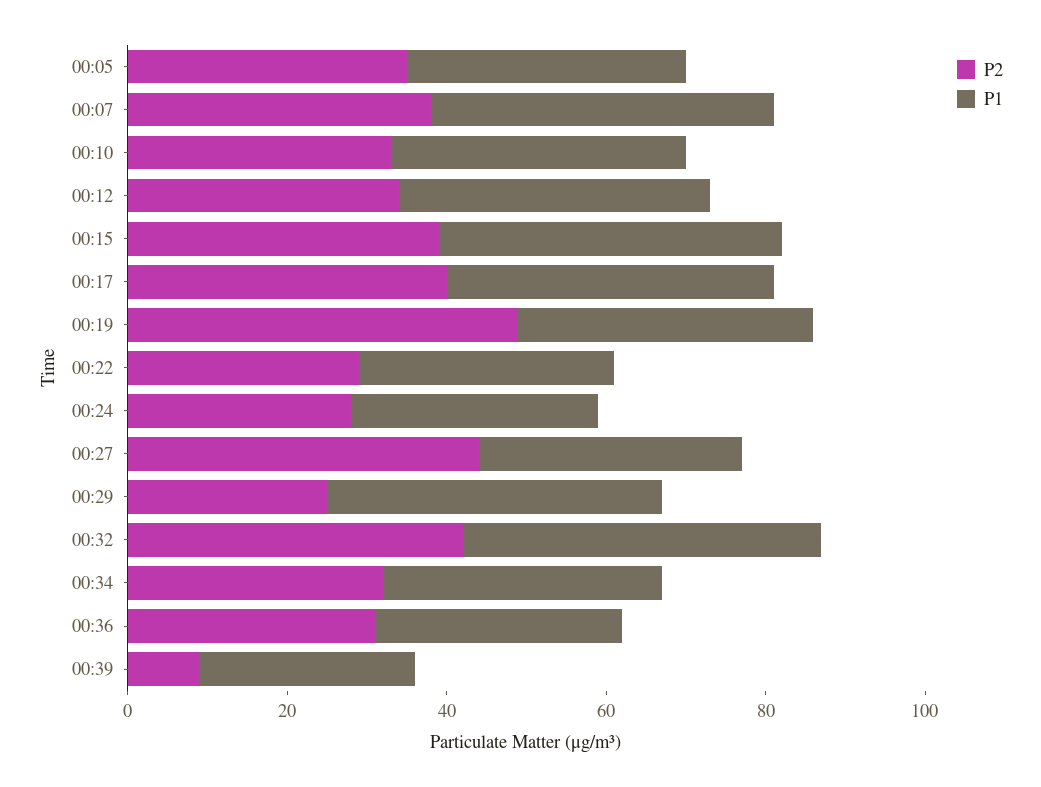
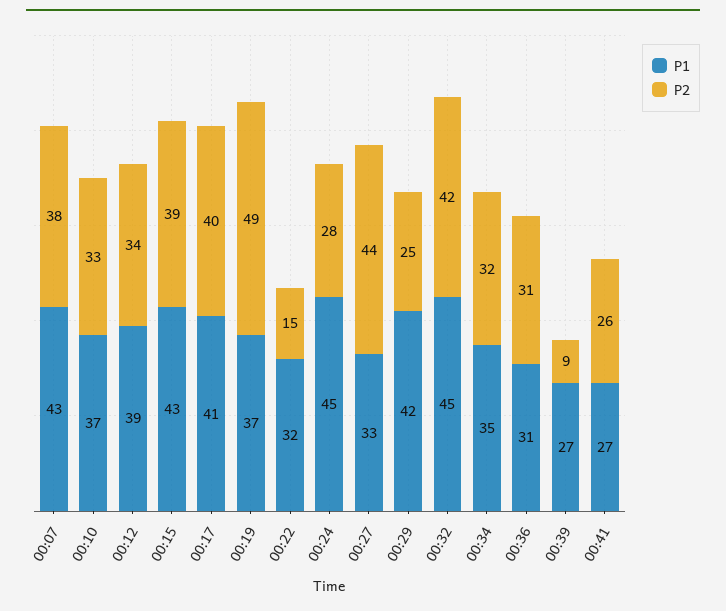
P2, 00:05: 35 -> none
P1, 00:05: 35 -> none
P2, 00:22: 30 -> 15
P1, 00:24: 30 -> 45
P1, 00:41: none -> 27
P2, 00:41: none -> 26

